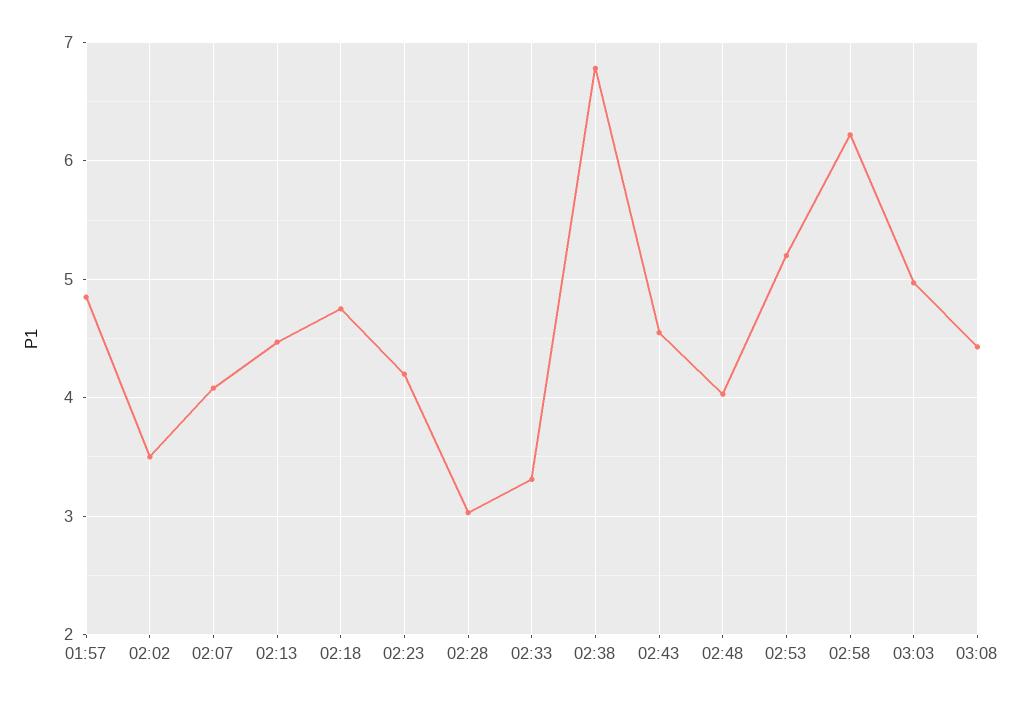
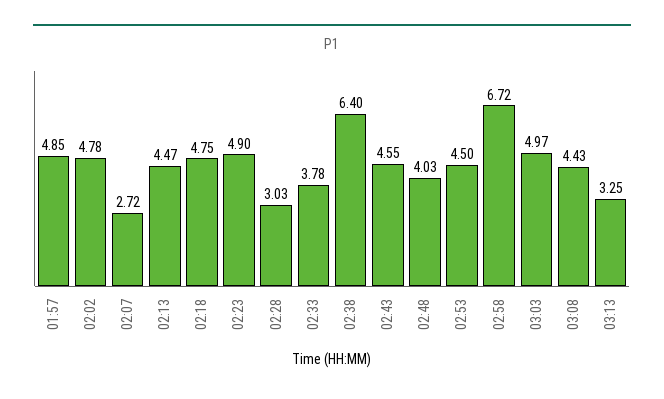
02:02: 3.5 -> 4.78
02:07: 4.1 -> 2.72
02:23: 4.2 -> 4.9
02:33: 3.3 -> 3.78
02:38: 6.8 -> 6.4
02:53: 5.2 -> 4.5
02:58: 6.2 -> 6.72
03:13: none -> 3.25

